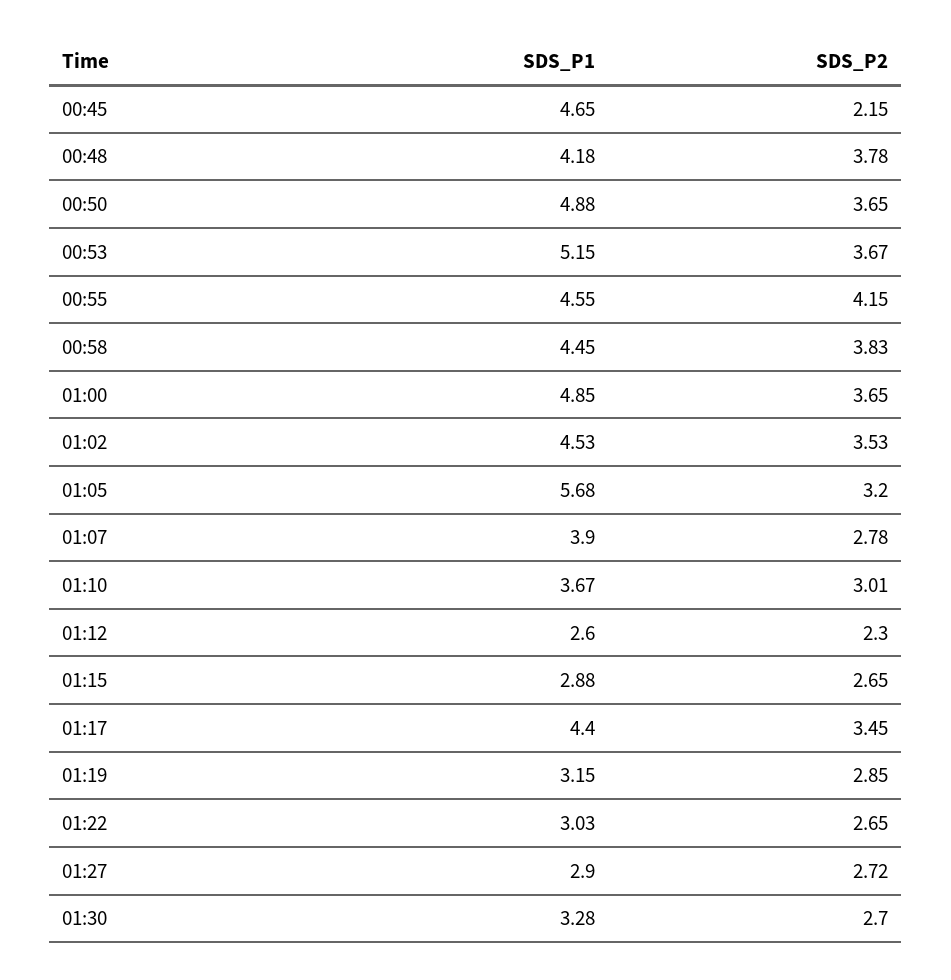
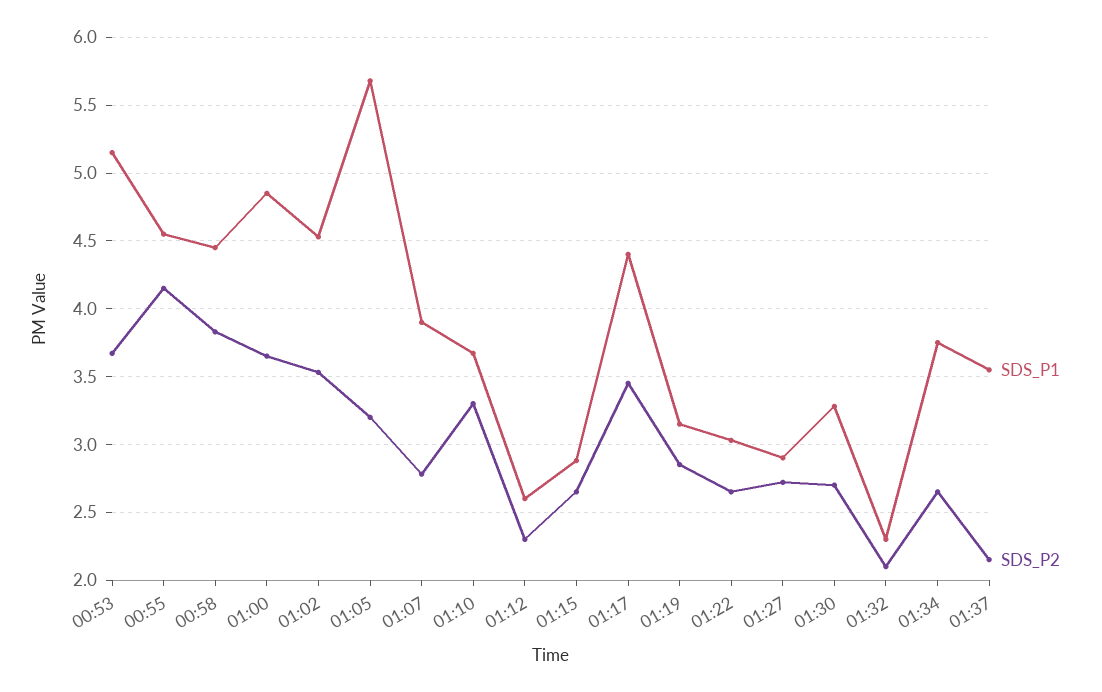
SDS_P1, 00:45: 4.65 -> none
SDS_P2, 00:45: 2.15 -> none
SDS_P1, 00:48: 4.18 -> none
SDS_P2, 00:48: 3.78 -> none
SDS_P1, 00:50: 4.88 -> none
SDS_P2, 00:50: 3.65 -> none
SDS_P2, 01:10: 3.01 -> 3.3
SDS_P1, 01:32: none -> 2.3
SDS_P2, 01:32: none -> 2.1
SDS_P1, 01:34: none -> 3.75
SDS_P2, 01:34: none -> 2.65
SDS_P1, 01:37: none -> 3.55
SDS_P2, 01:37: none -> 2.15

